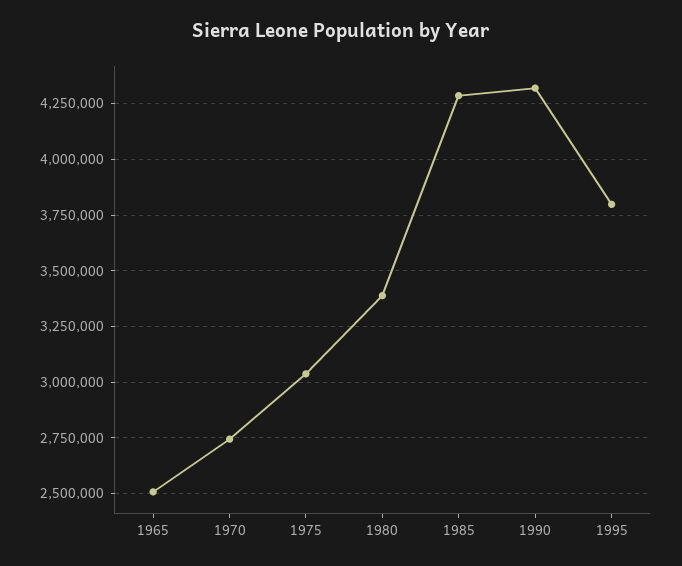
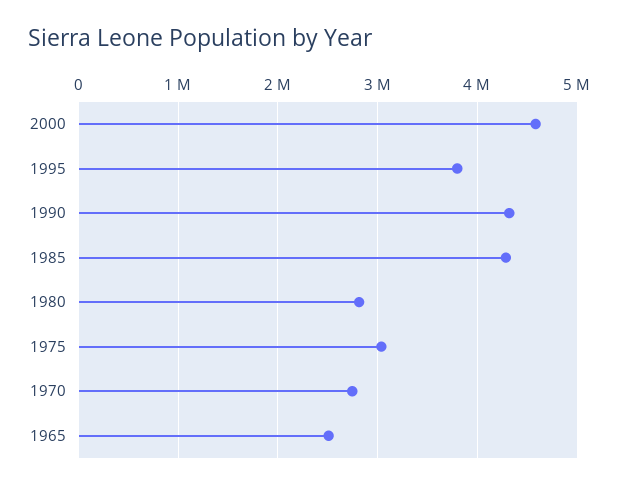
1980: 3400000 -> 2800000
2000: none -> 4600000

